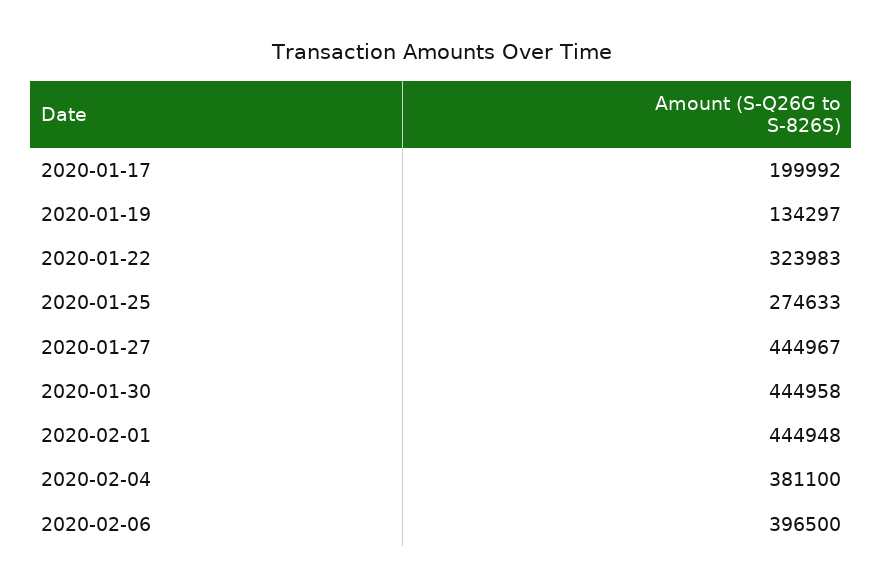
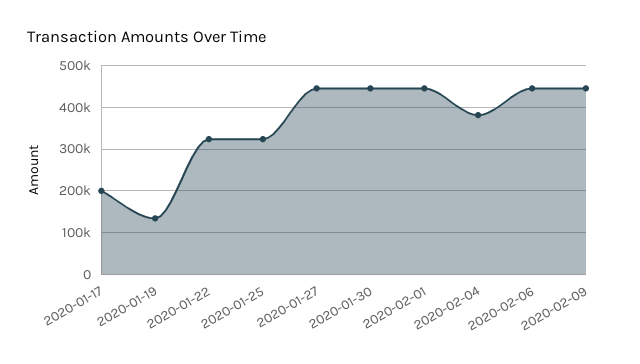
2020-01-25: 274633 -> 320000
2020-02-06: 396500 -> 440000
2020-02-09: none -> 440000

